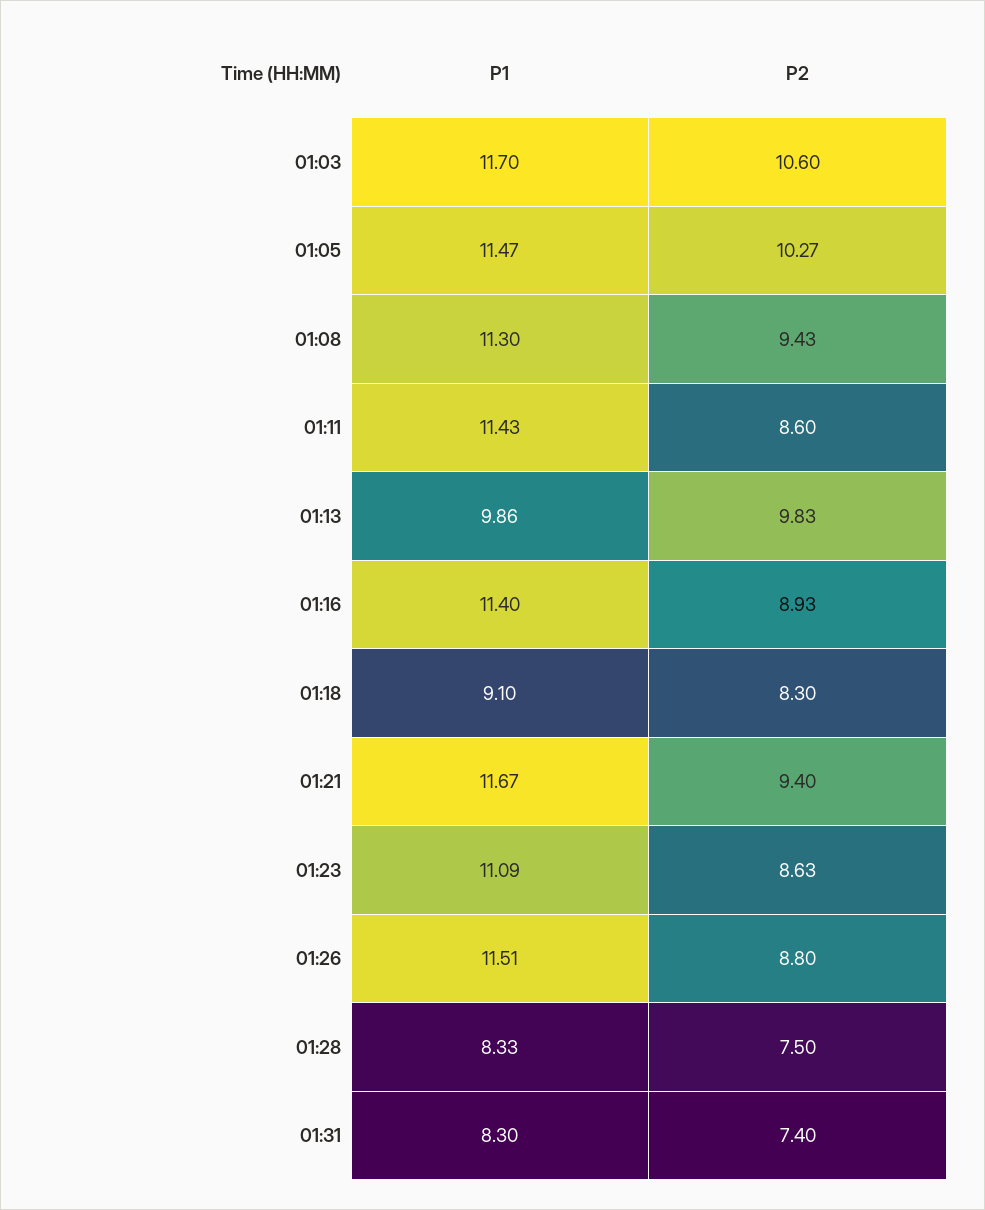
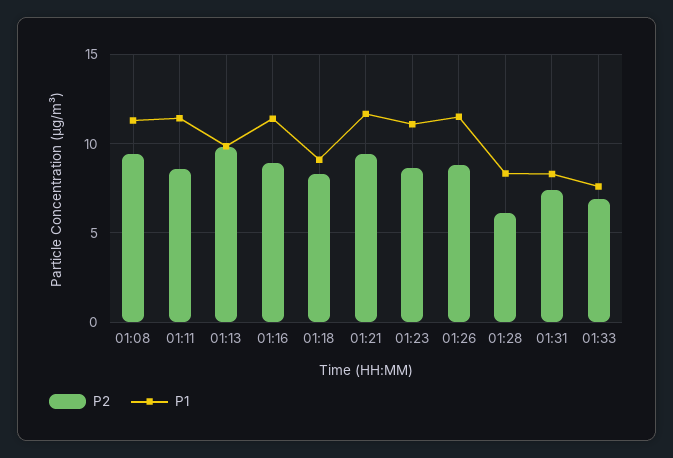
P1, 01:03: 11.7 -> none
P2, 01:03: 10.6 -> none
P1, 01:05: 11.47 -> none
P2, 01:05: 10.27 -> none
P2, 01:28: 7.5 -> 6
P2, 01:33: none -> 7
P1, 01:33: none -> 7.5

